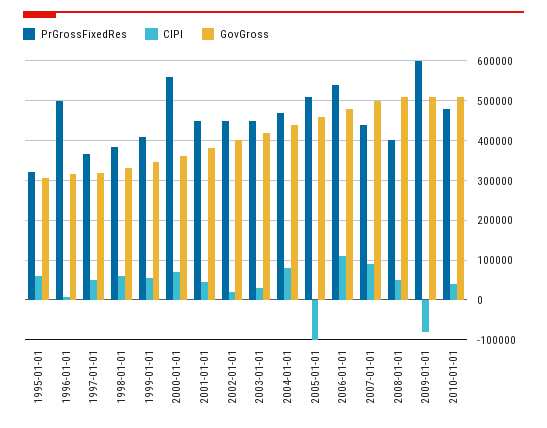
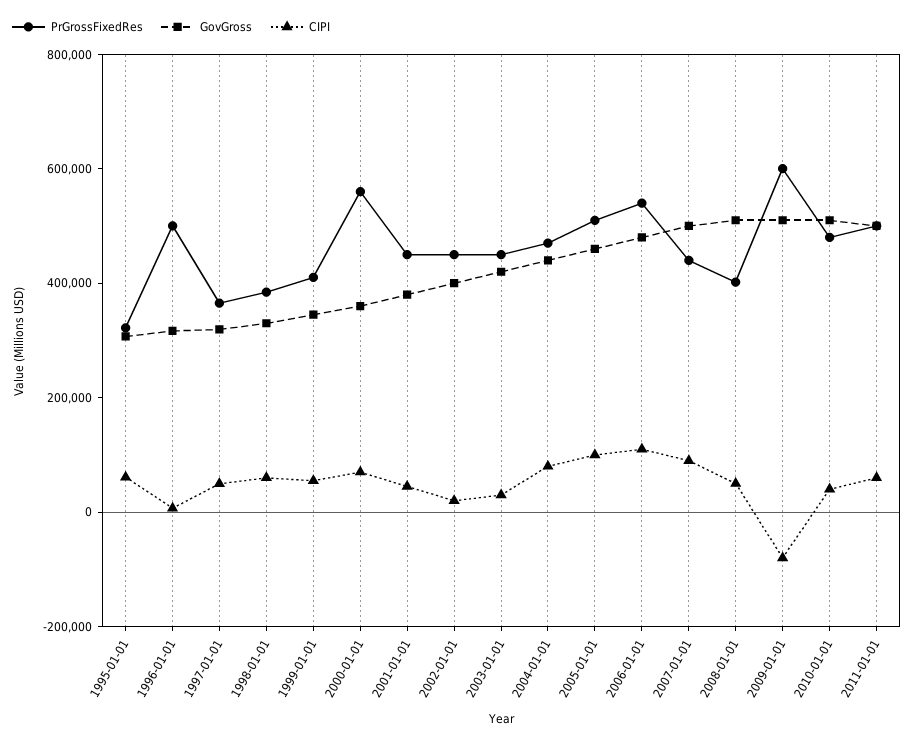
CIPI, 2005-01-01: -100000 -> 100000
PrGrossFixedRes, 2011-01-01: none -> 500000
GovGross, 2011-01-01: none -> 500000
CIPI, 2011-01-01: none -> 50000

